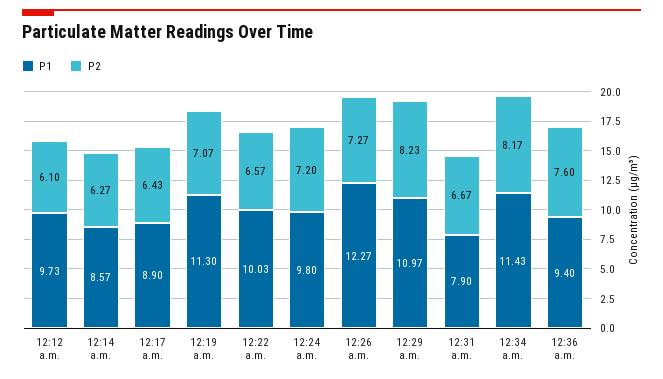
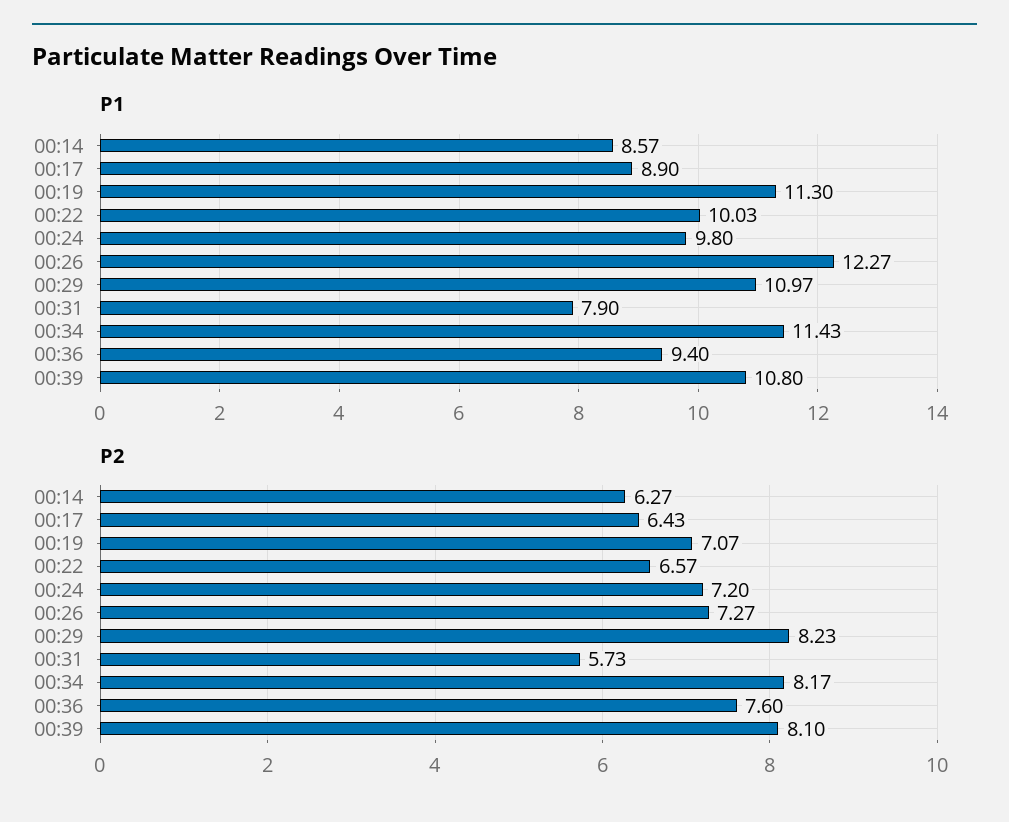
P1, 12:12 a.m.: 9.73 -> none
P2, 12:12 a.m.: 6.1 -> none
P2, 12:31 a.m.: 6.67 -> 5.73
P1, 00:39: none -> 10.8
P2, 00:39: none -> 8.1

